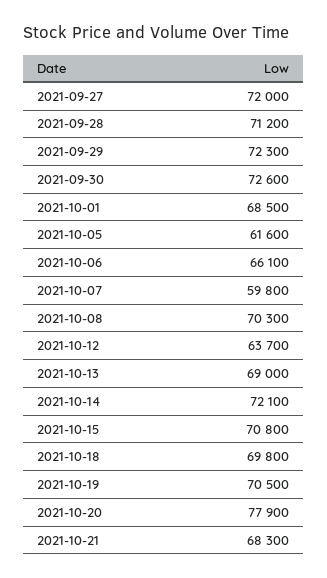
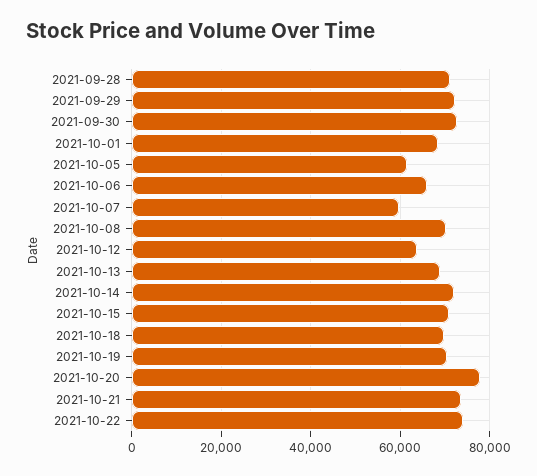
2021-09-27: 72000 -> none
2021-10-21: 68300 -> 74000
2021-10-22: none -> 74000

